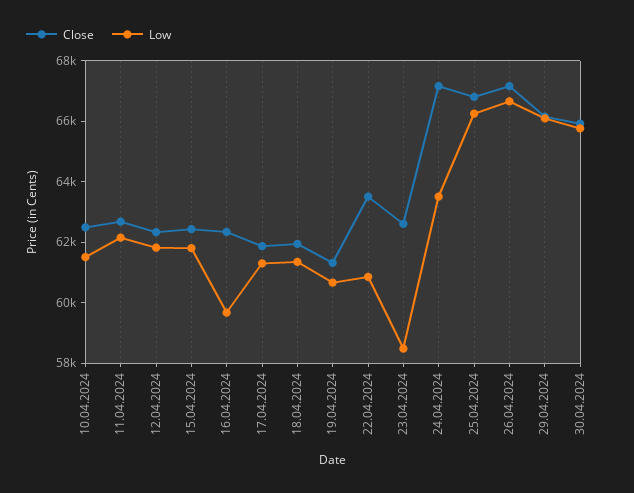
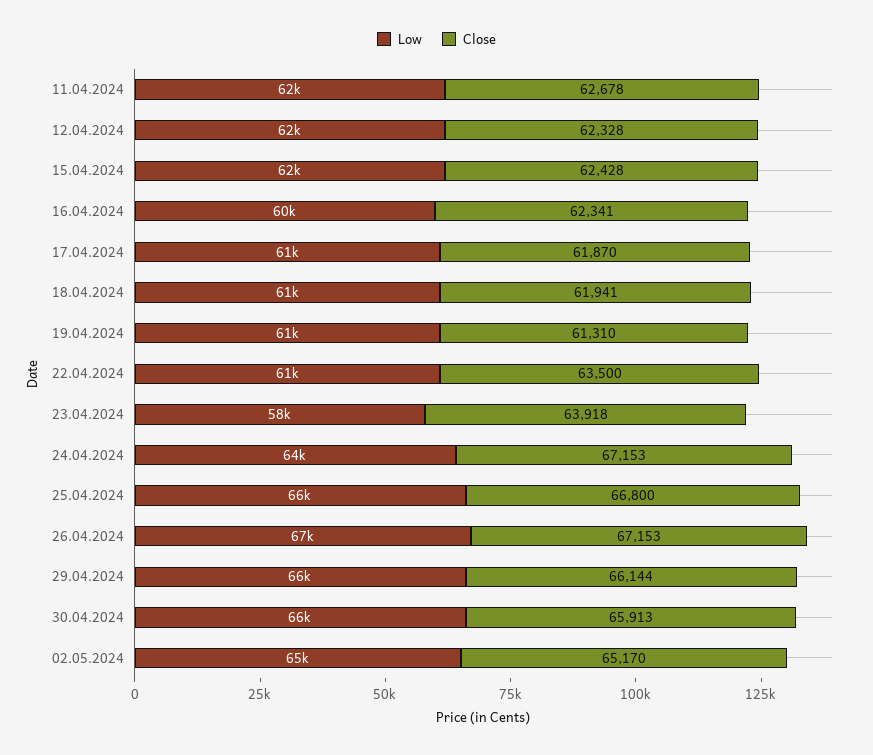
Close, 10.04.2024: 62500 -> none
Low, 10.04.2024: 61500 -> none
Close, 23.04.2024: 62500 -> 63918
Low, 02.05.2024: none -> 65000
Close, 02.05.2024: none -> 65170

